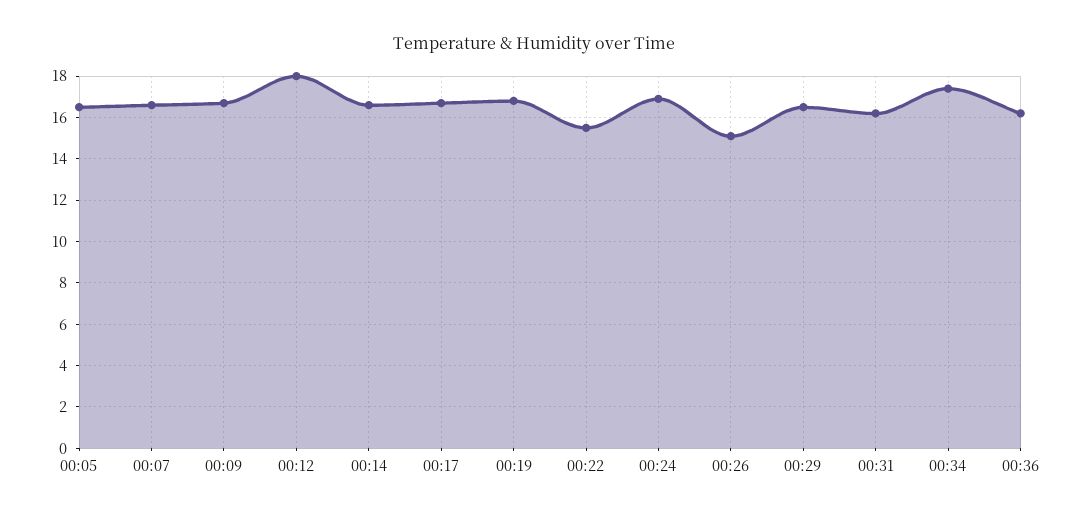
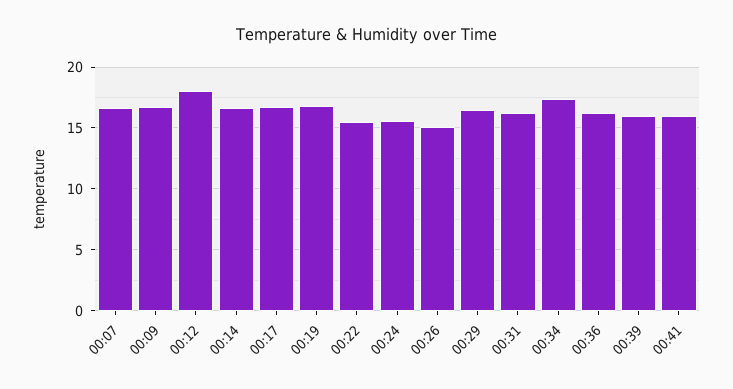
00:05: 16.5 -> none
00:24: 17 -> 15.5
00:39: none -> 16
00:41: none -> 16

